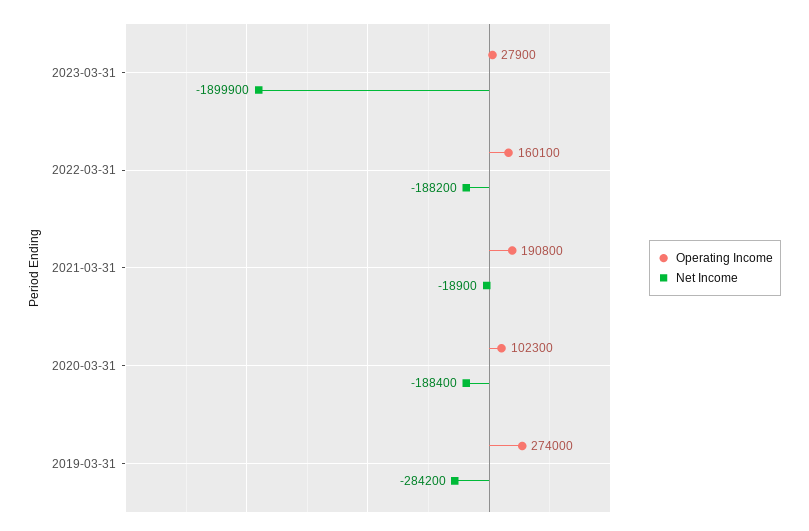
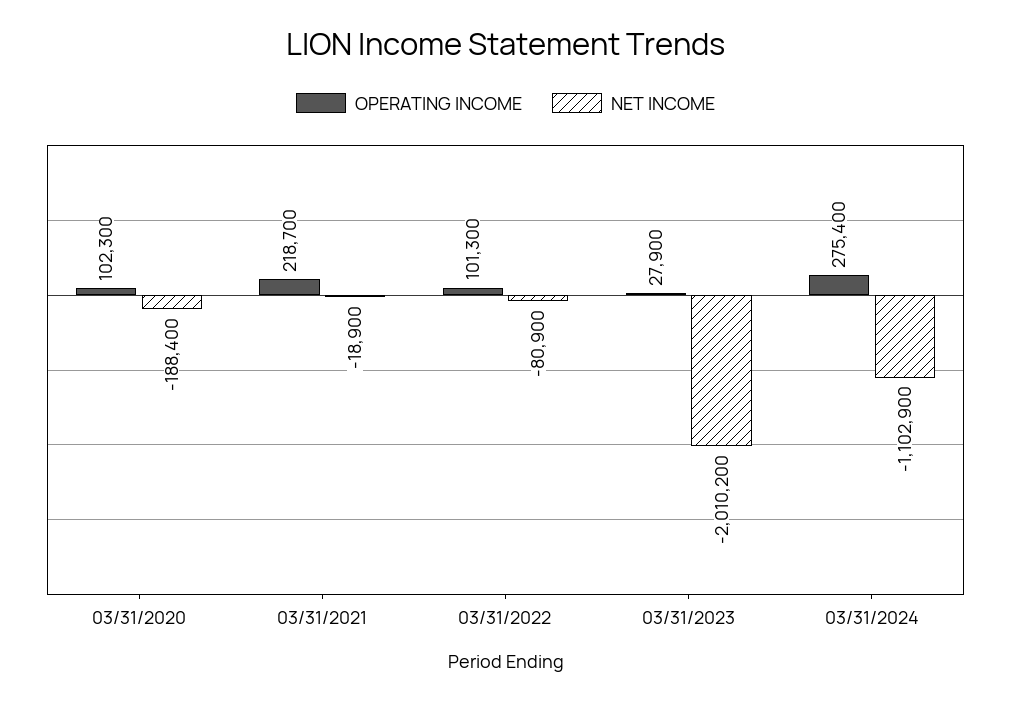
Net Income, 2023-03-31: -1899900 -> -2010200
Operating Income, 2022-03-31: 160100 -> 101300
Net Income, 2022-03-31: -188200 -> -80900
Operating Income, 2021-03-31: 190800 -> 218700
Operating Income, 2019-03-31: 274000 -> none
Net Income, 2019-03-31: -284200 -> none
Operating Income, 03/31/2024: none -> 275400
Net Income, 03/31/2024: none -> -1102900

